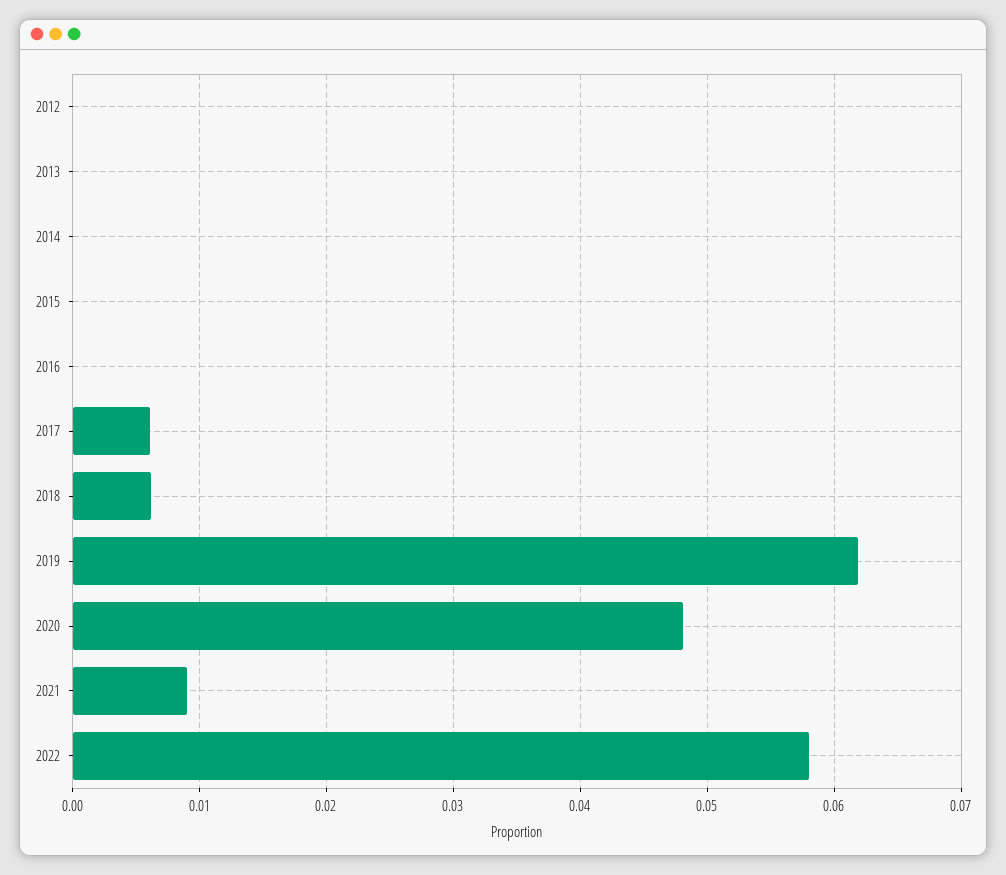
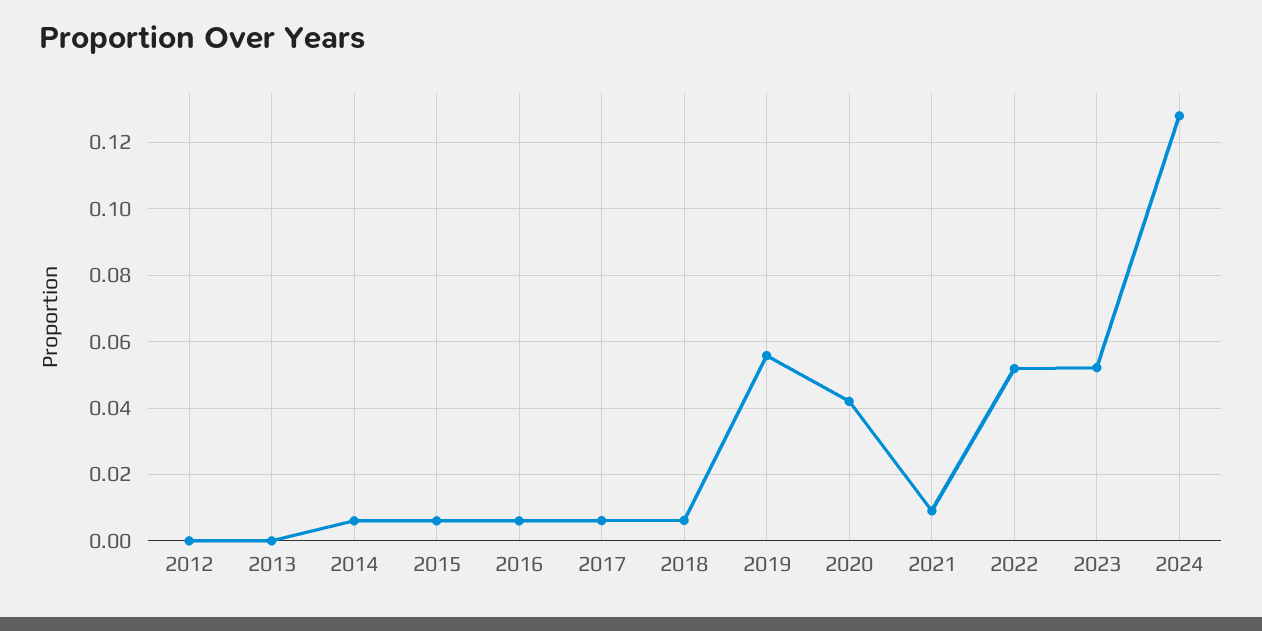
2014: 0 -> 0.006
2015: 0 -> 0.006
2016: 0 -> 0.006
2019: 0.062 -> 0.056
2020: 0.048 -> 0.042
2022: 0.058 -> 0.052
2023: none -> 0.052
2024: none -> 0.128

